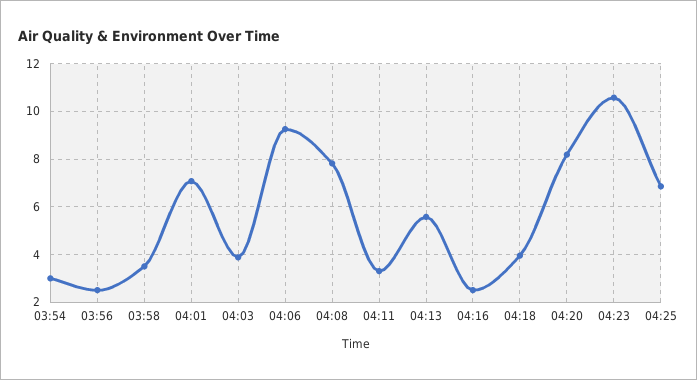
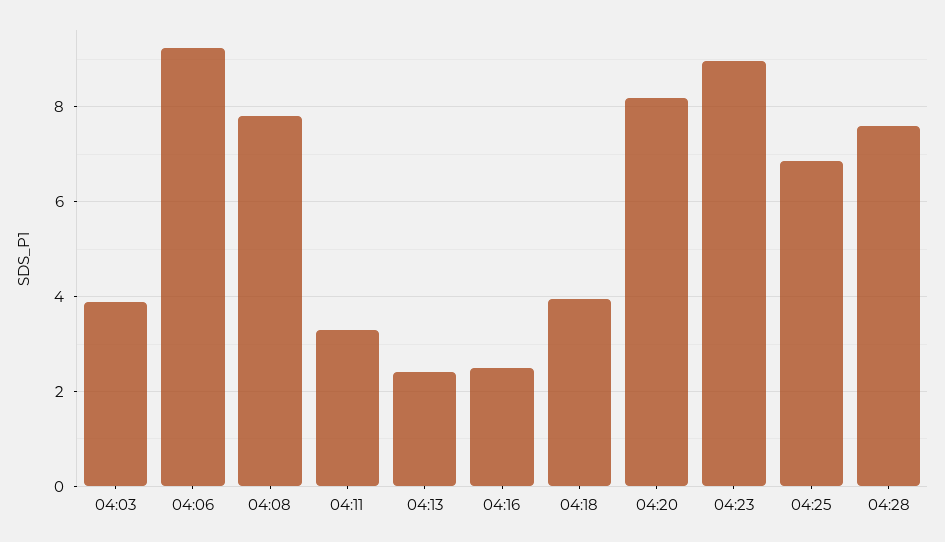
03:54: 3 -> none
03:56: 2.5 -> none
03:58: 3.5 -> none
04:01: 7 -> none
04:13: 5.5 -> 2.4
04:23: 10.5 -> 9
04:28: none -> 7.6

